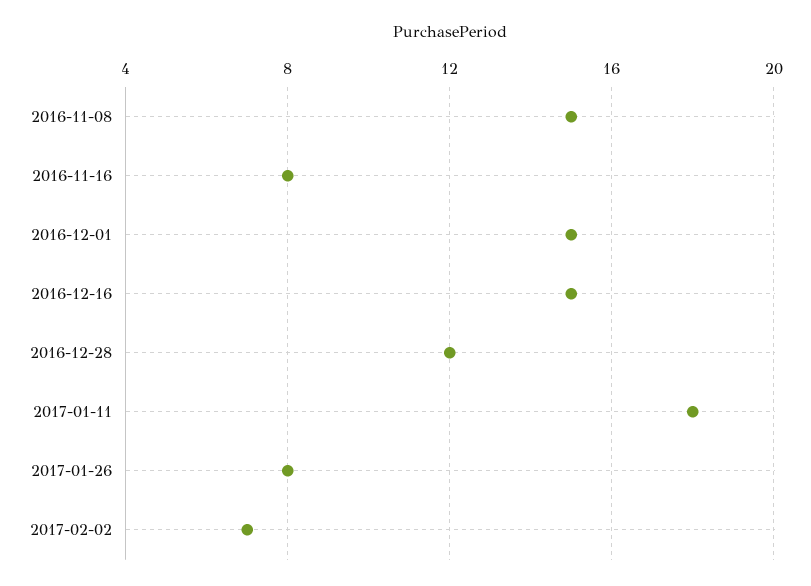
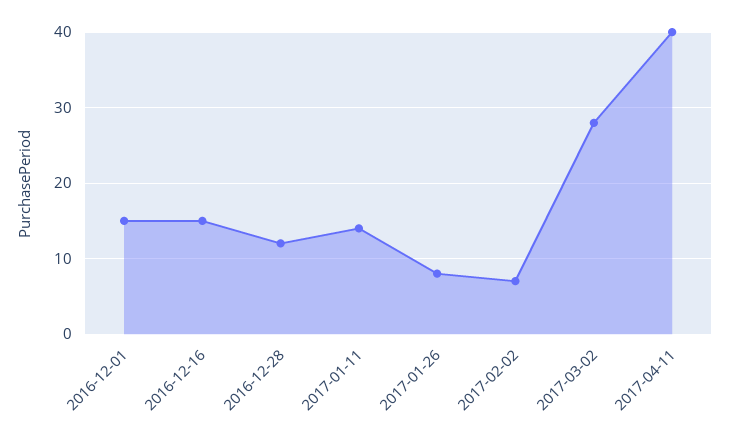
2016-11-08: 15 -> none
2016-11-16: 8 -> none
2017-01-11: 18 -> 14
2017-03-02: none -> 28
2017-04-11: none -> 40

